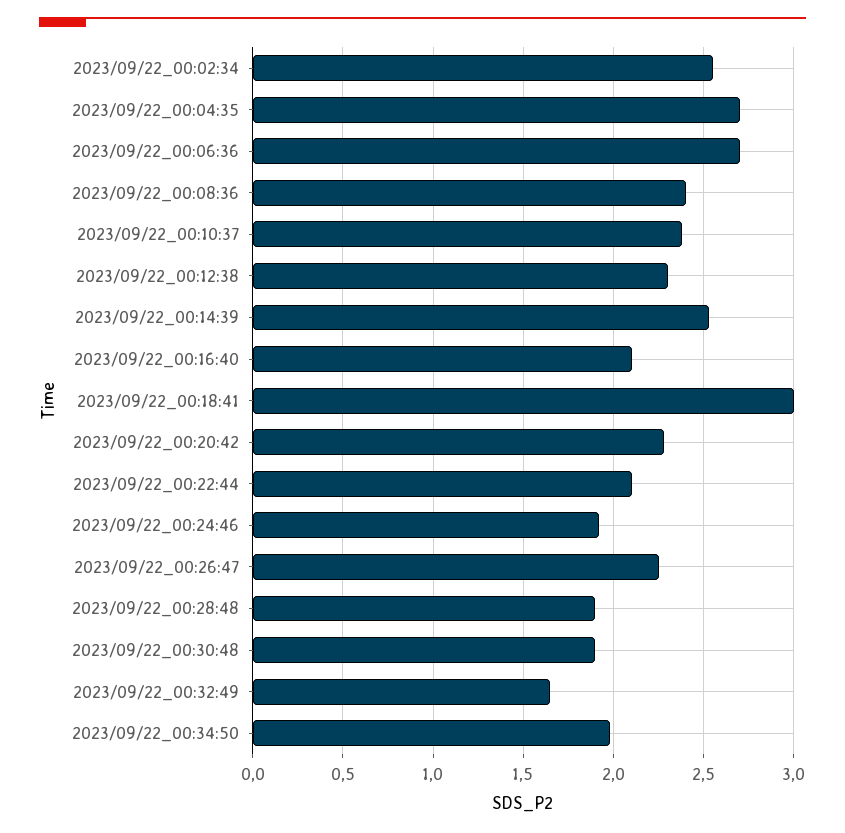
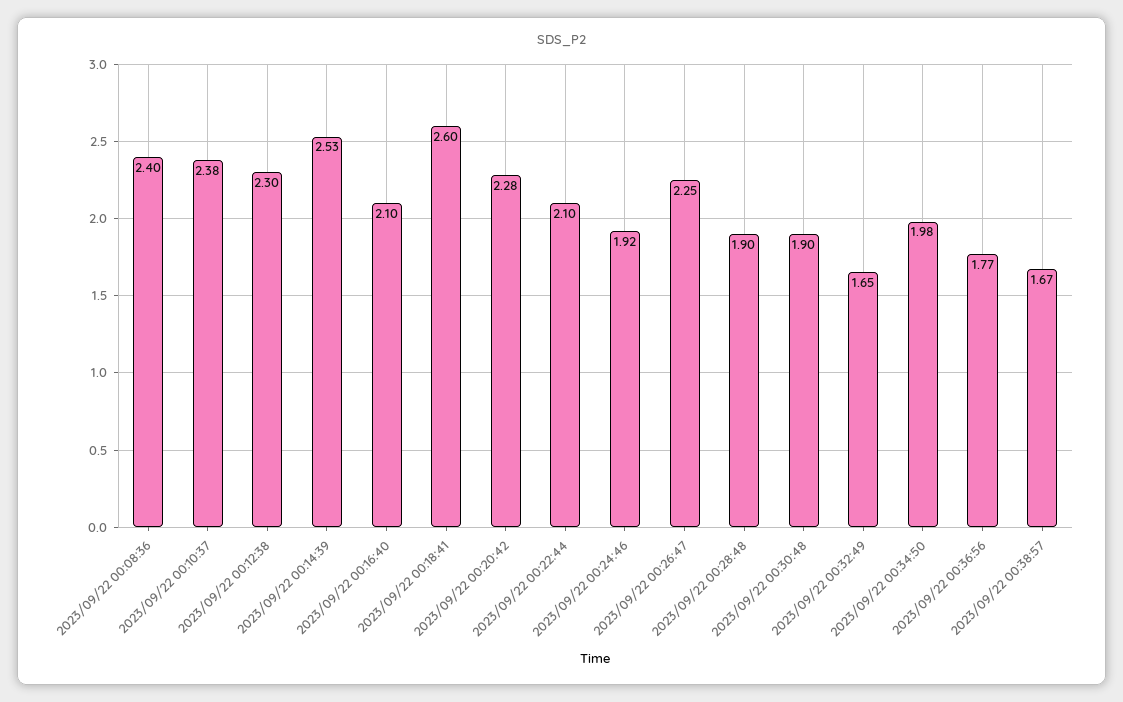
2023/09/22_00:02:34: 2.55 -> none
2023/09/22_00:04:35: 2.7 -> none
2023/09/22_00:06:36: 2.7 -> none
2023/09/22_00:18:41: 3 -> 2.6
2023/09/22 00:36:56: none -> 1.77
2023/09/22 00:38:57: none -> 1.67

